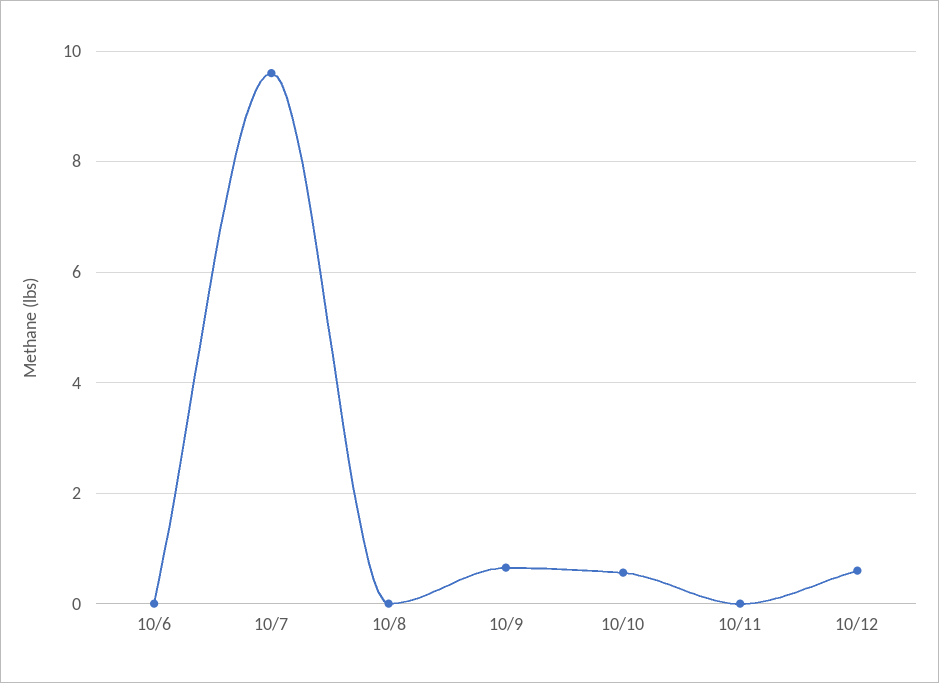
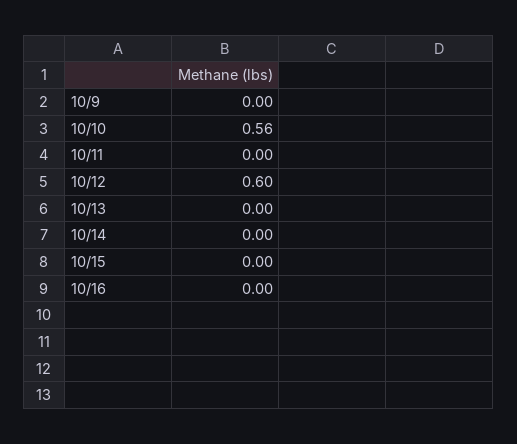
10/6: 0 -> none
10/7: 9.6 -> none
10/8: 0 -> none
10/9: 0.6 -> 0
10/13: none -> 0
10/14: none -> 0
10/15: none -> 0
10/16: none -> 0

